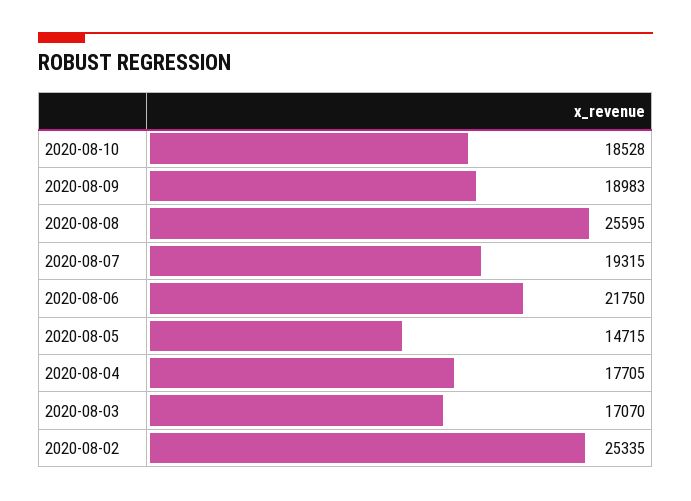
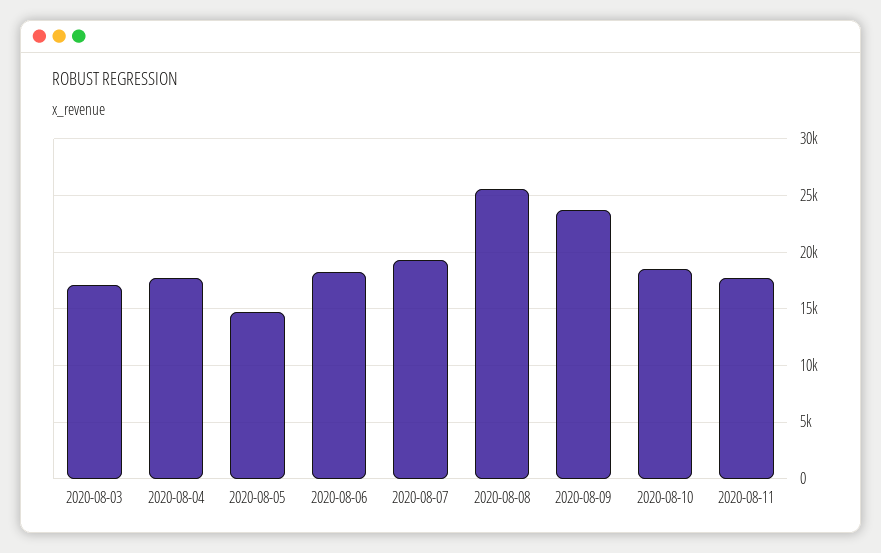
2020-08-09: 18983 -> 24000
2020-08-06: 21750 -> 18000
2020-08-02: 25335 -> none
2020-08-11: none -> 18000

